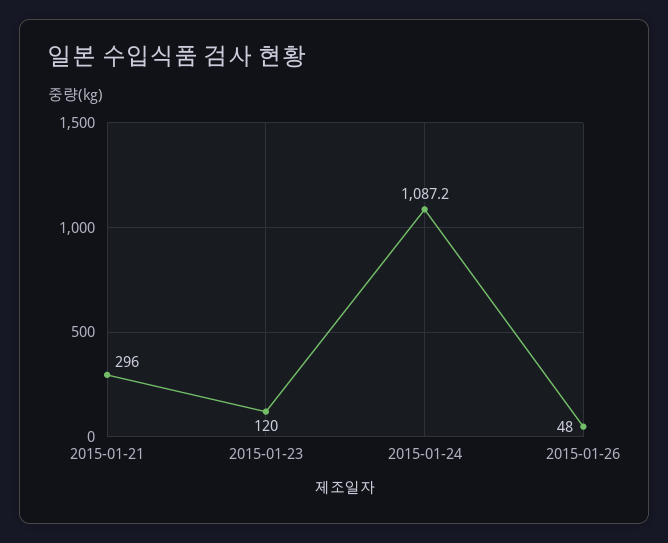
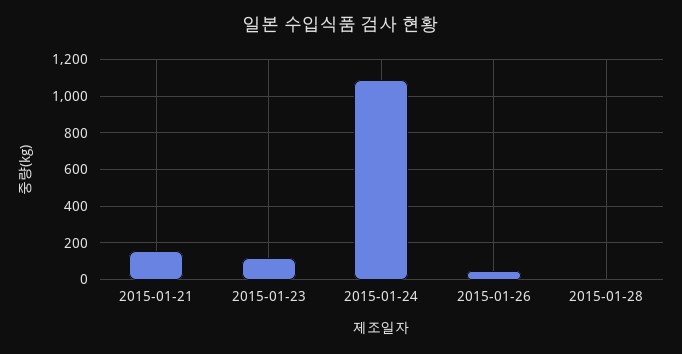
2015-01-21: 296 -> 150
2015-01-28: none -> 0

